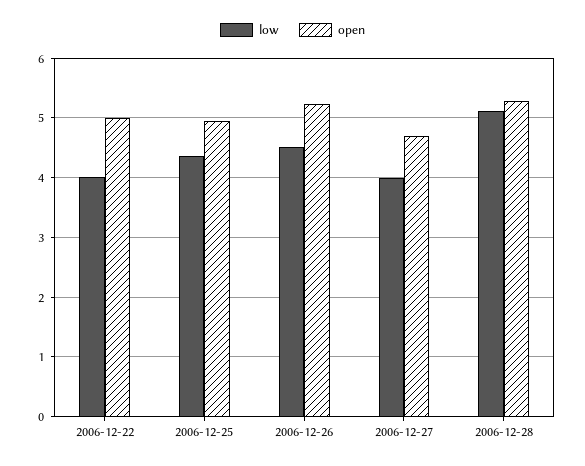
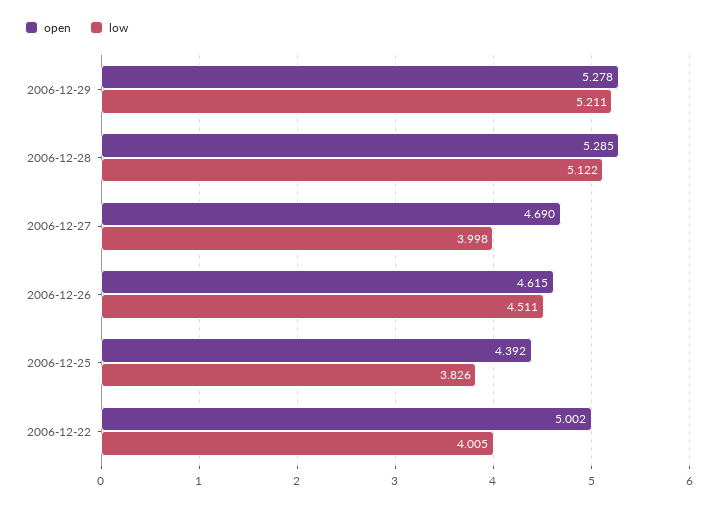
low, 2006-12-25: 4.4 -> 3.826
open, 2006-12-25: 5 -> 4.392
open, 2006-12-26: 5.2 -> 4.615
open, 2006-12-29: none -> 5.278
low, 2006-12-29: none -> 5.211

